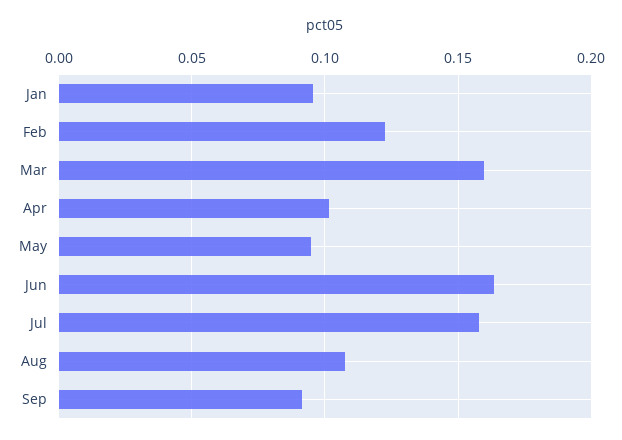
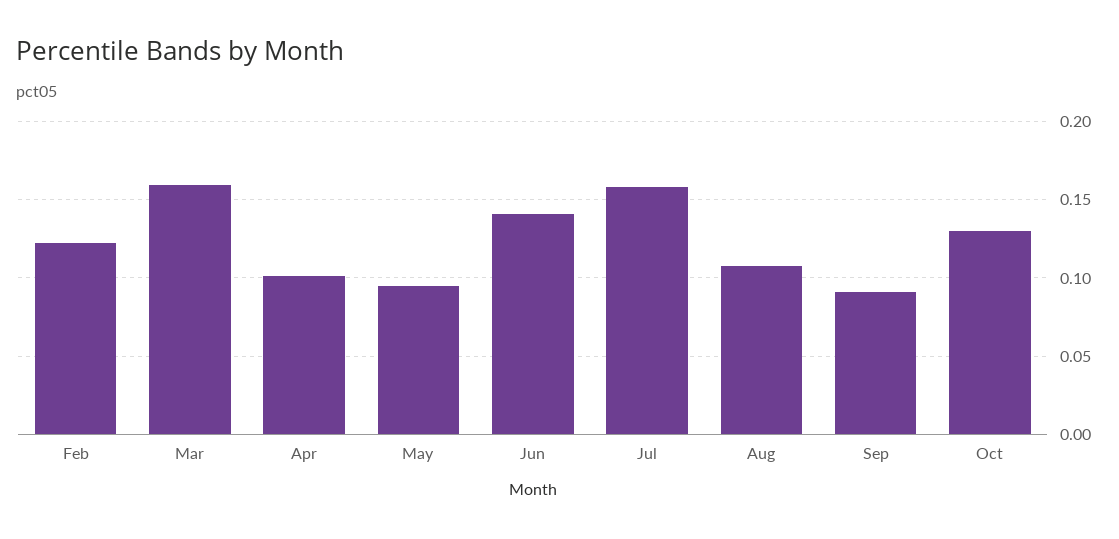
Jan: 0.095 -> none
Jun: 0.165 -> 0.14
Oct: none -> 0.13

